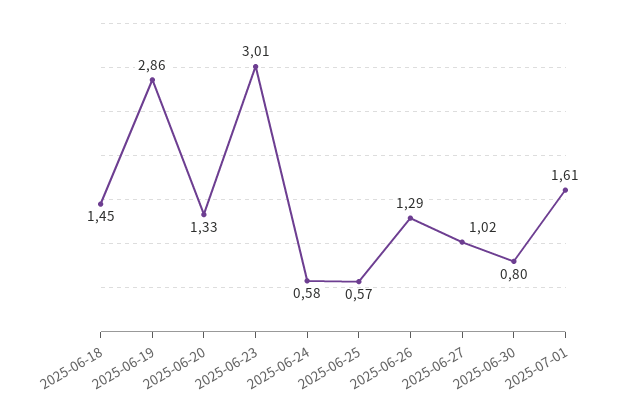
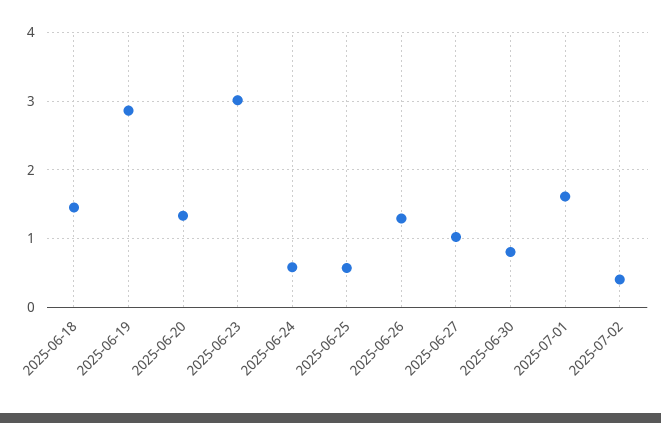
2025-07-02: none -> 0.4

